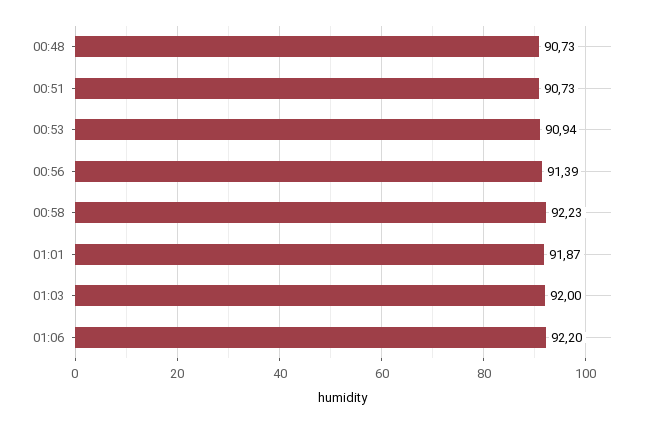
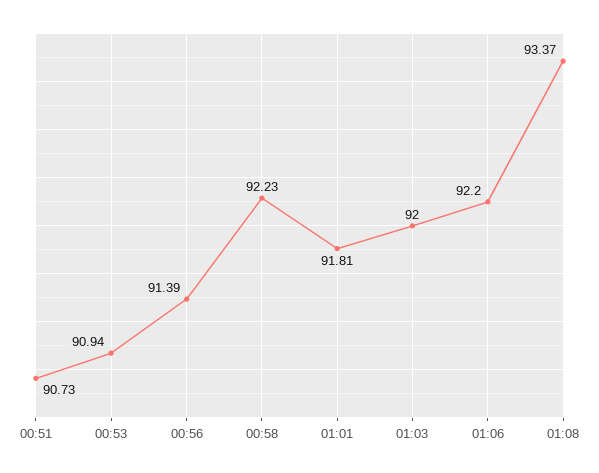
00:48: 90.73 -> none
01:01: 91.87 -> 91.81
01:08: none -> 93.37

